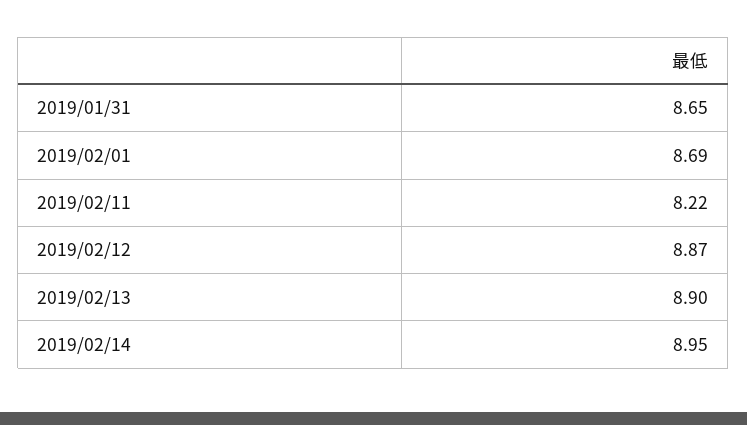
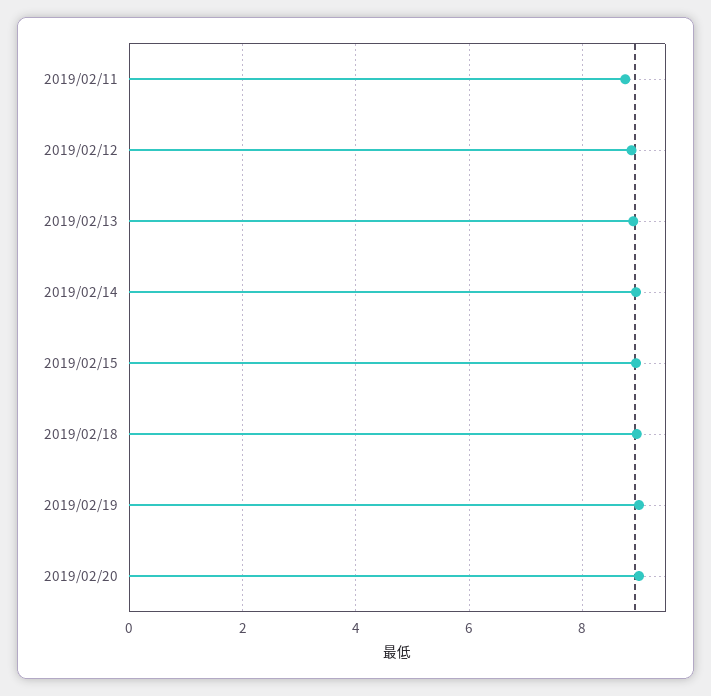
2019/01/31: 8.65 -> none
2019/02/01: 8.69 -> none
2019/02/11: 8.22 -> 8.8
2019/02/15: none -> 9
2019/02/18: none -> 9
2019/02/19: none -> 9
2019/02/20: none -> 9

